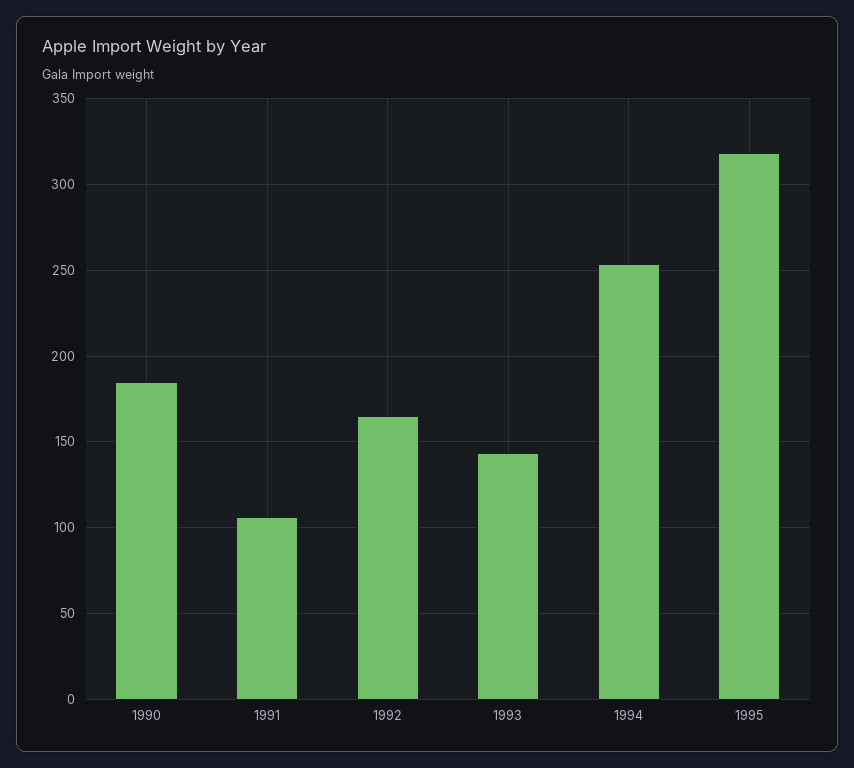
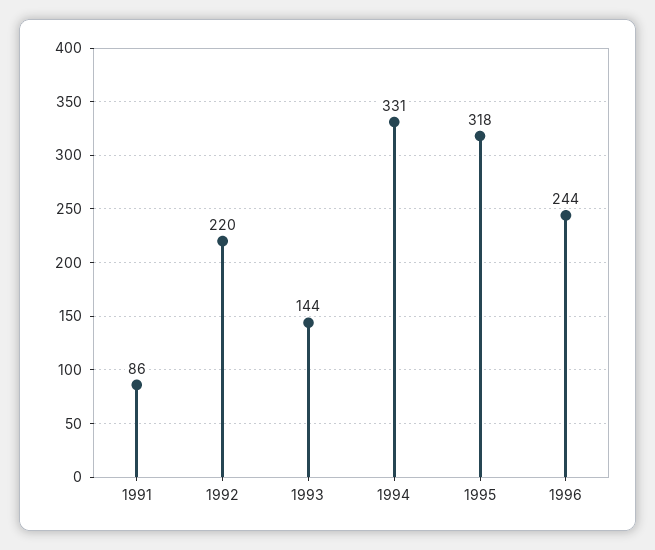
1990: 185 -> none
1991: 105 -> 86
1992: 165 -> 220
1994: 255 -> 331
1996: none -> 244

